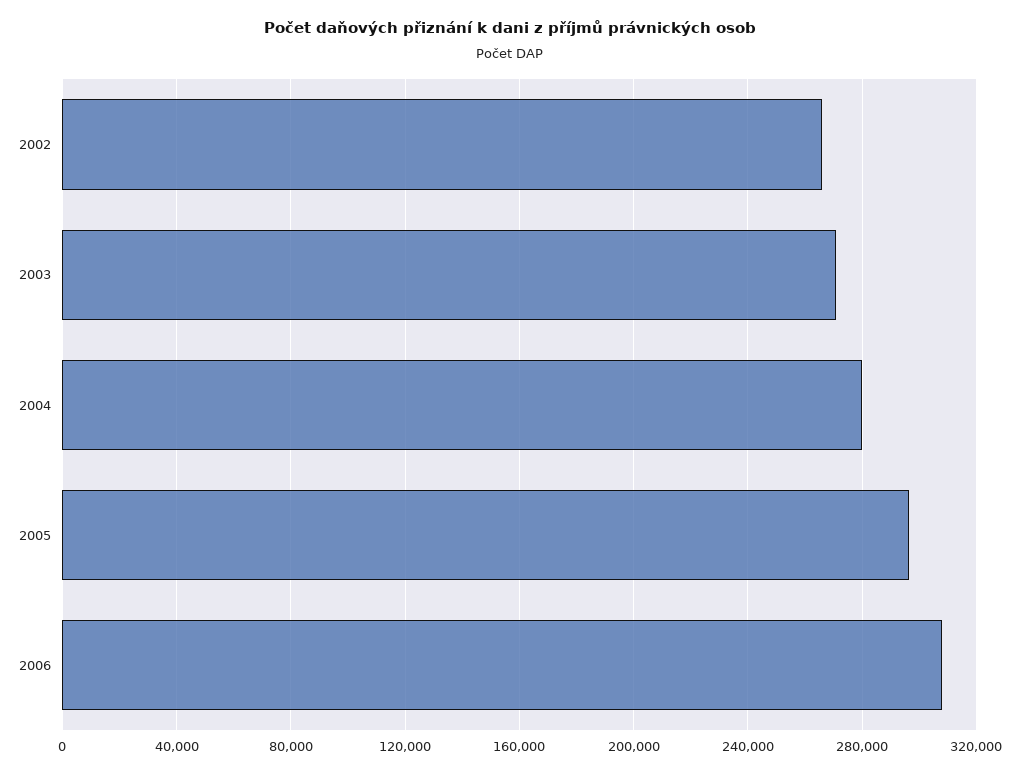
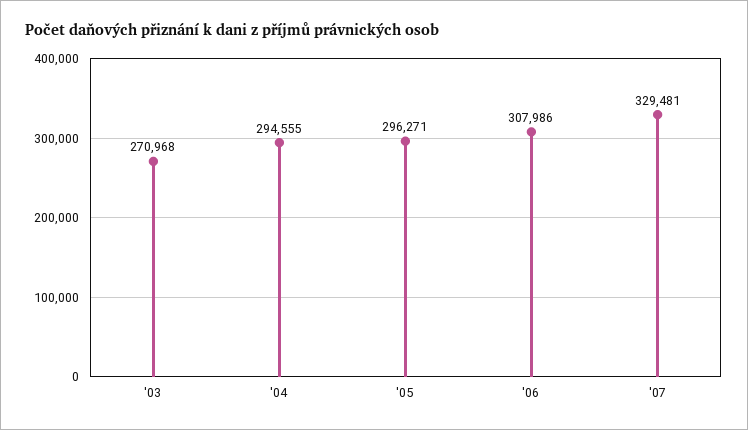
2002: 265000 -> none
2004: 280000 -> 294555
'07: none -> 329481

